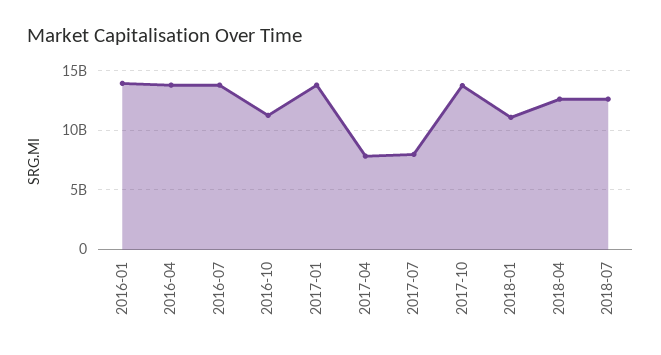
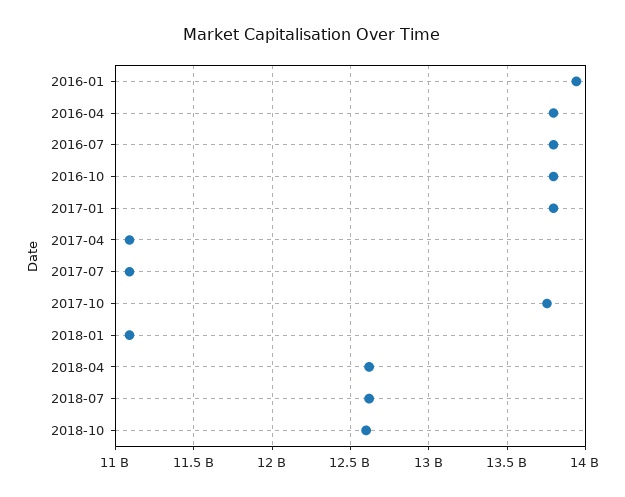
2016-10: 11000000000 -> 13800000000
2017-04: 8000000000 -> 11100000000
2017-07: 8000000000 -> 11100000000
2018-10: none -> 12600000000

